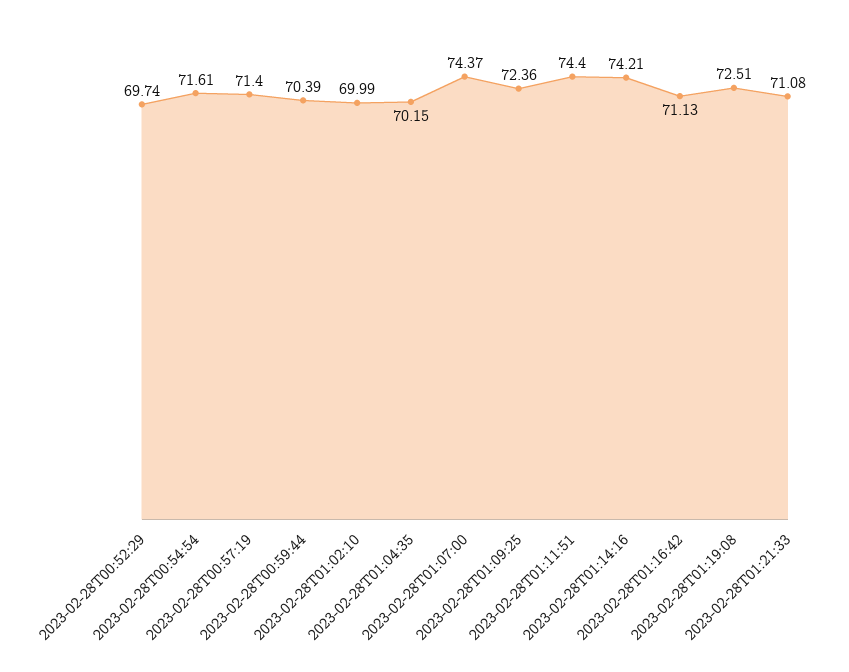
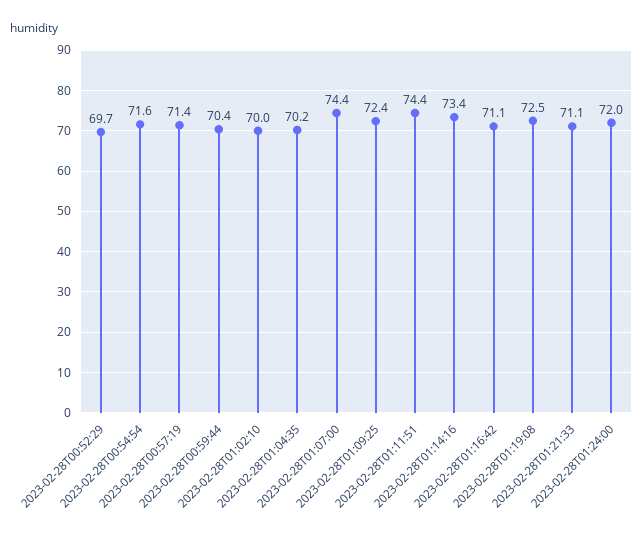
2023-02-28T01:14:16: 74.21 -> 73.4
2023-02-28T01:24:00: none -> 72

